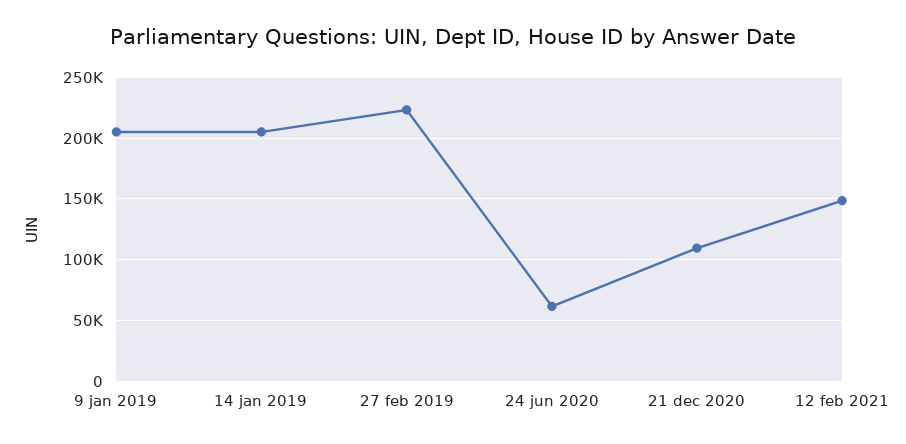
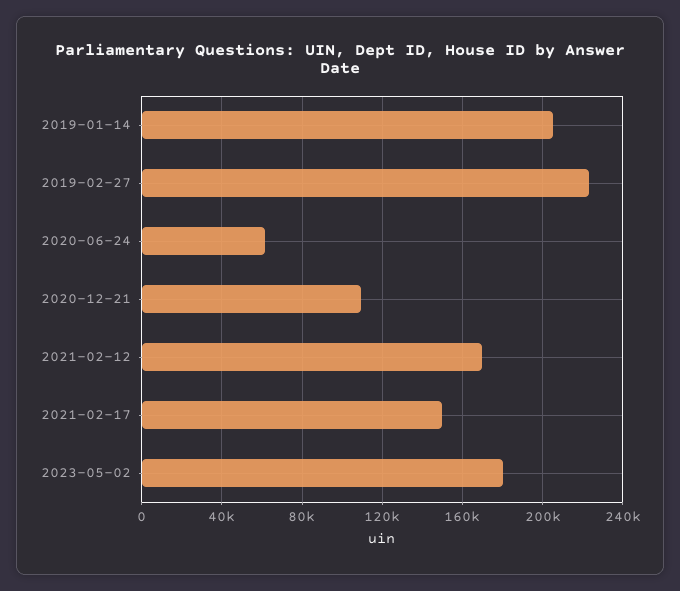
9 jan 2019: 205000 -> none
12 feb 2021: 150000 -> 170000
2021-02-17: none -> 150000
2023-05-02: none -> 180000

